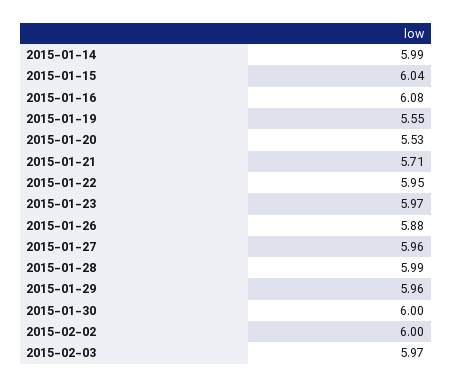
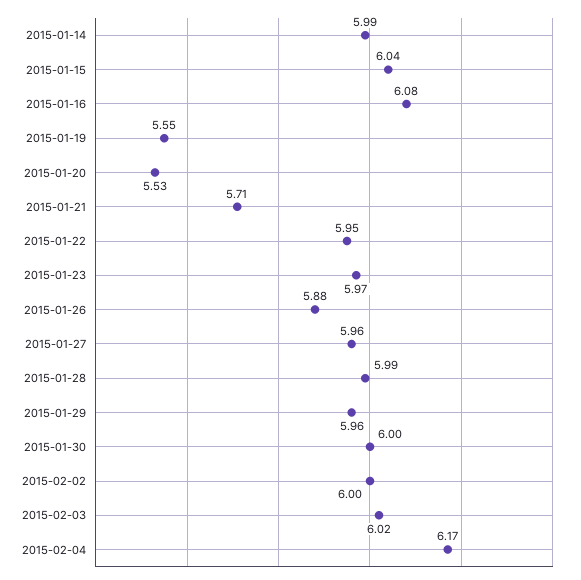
2015-02-03: 5.97 -> 6.02
2015-02-04: none -> 6.17

